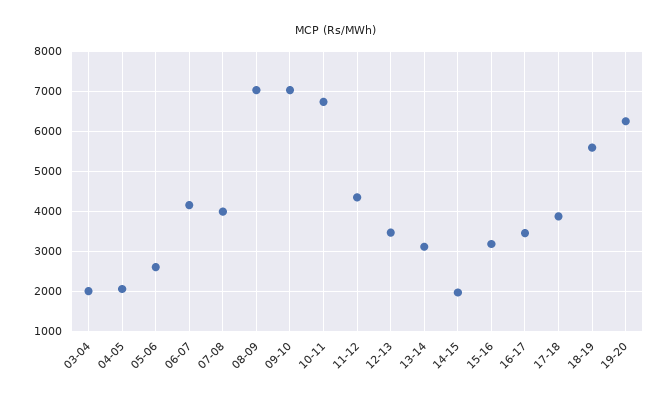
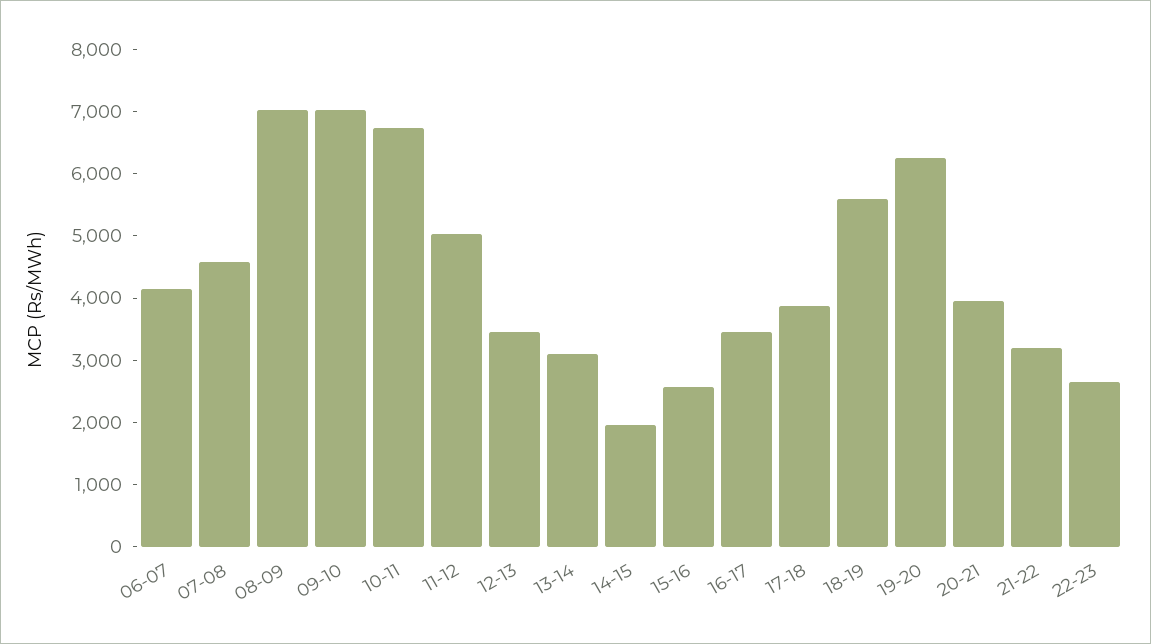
03-04: 2000 -> none
04-05: 2000 -> none
05-06: 2600 -> none
07-08: 4000 -> 4600
11-12: 4400 -> 5000
15-16: 3200 -> 2600
20-21: none -> 4000
21-22: none -> 3200
22-23: none -> 2600

